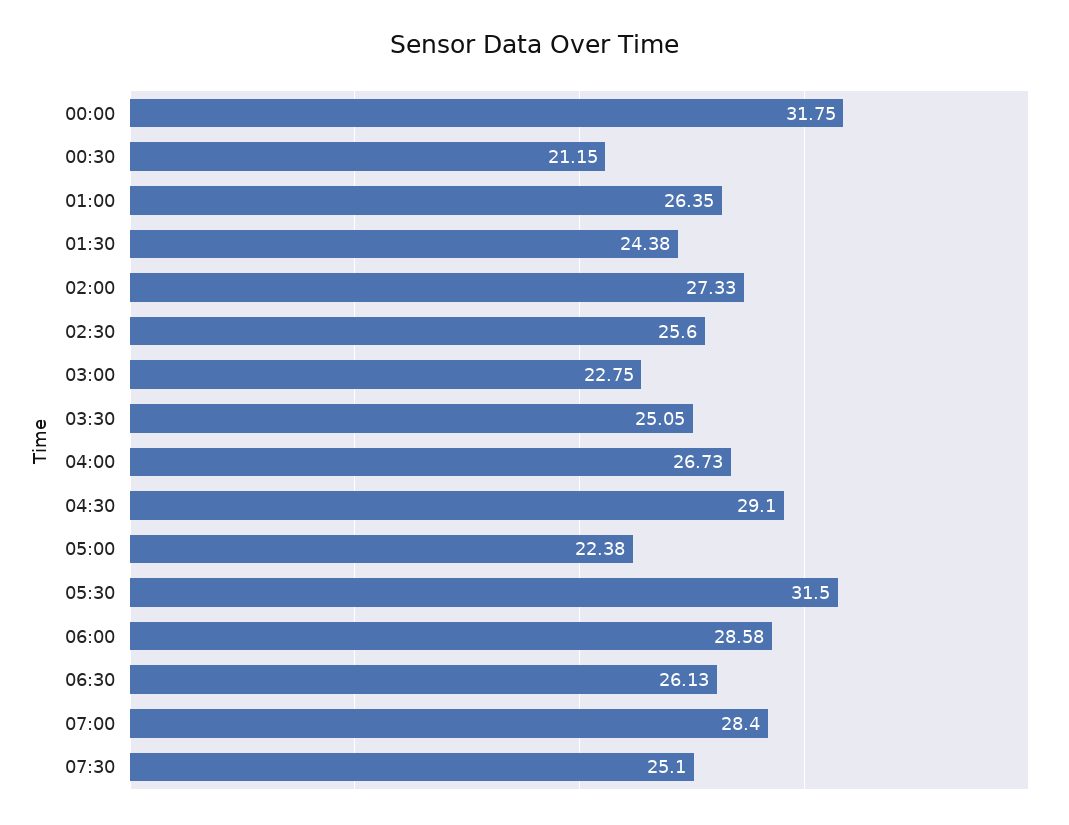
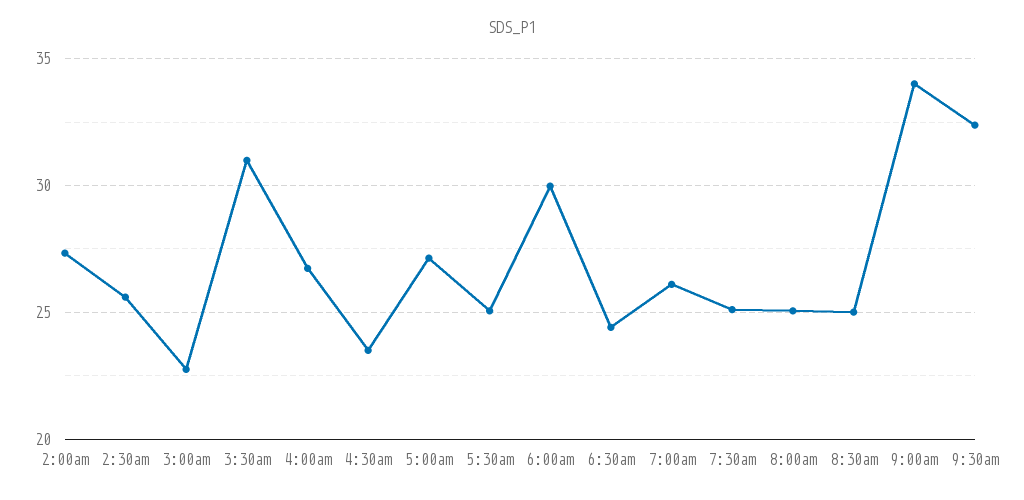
00:00: 31.75 -> none
00:30: 21.15 -> none
01:00: 26.35 -> none
01:30: 24.38 -> none
03:30: 25.05 -> 31
04:30: 29.1 -> 23.5
05:00: 22.38 -> 27
05:30: 31.5 -> 25
06:00: 28.58 -> 30
06:30: 26.13 -> 24.5
07:00: 28.4 -> 26
8:00am: none -> 25
8:30am: none -> 25
9:00am: none -> 34
9:30am: none -> 32.5

